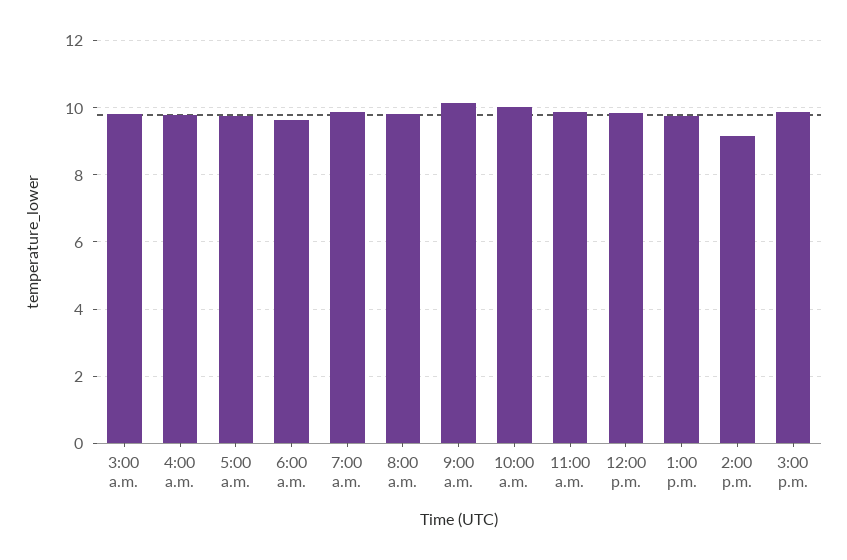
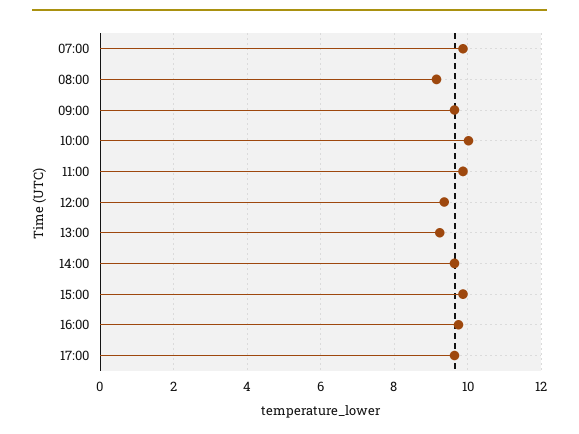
3:00 a.m.: 9.8 -> none
4:00 a.m.: 9.8 -> none
5:00 a.m.: 9.8 -> none
6:00 a.m.: 9.6 -> none
8:00 a.m.: 9.8 -> 9.2
9:00 a.m.: 10.2 -> 9.6
12:00 p.m.: 9.8 -> 9.4
1:00 p.m.: 9.8 -> 9.2
2:00 p.m.: 9.2 -> 9.6
16:00: none -> 9.8
17:00: none -> 9.6

